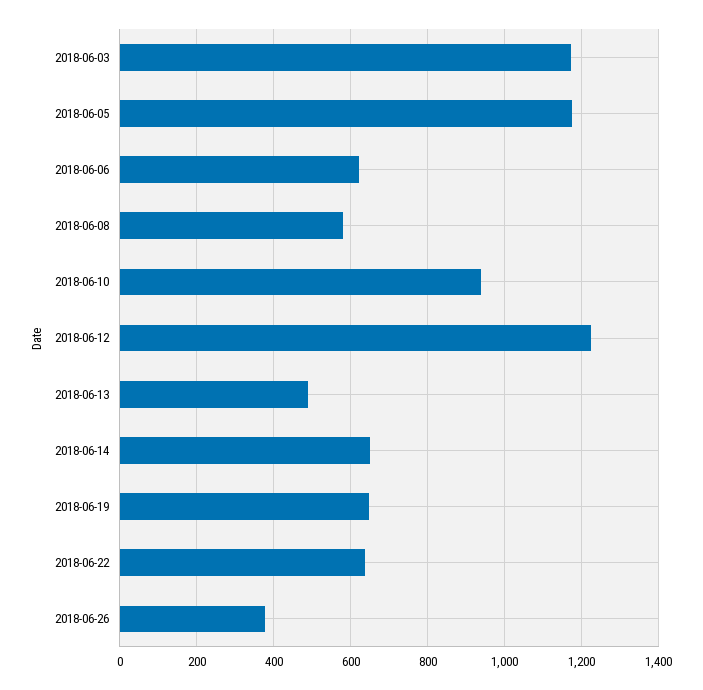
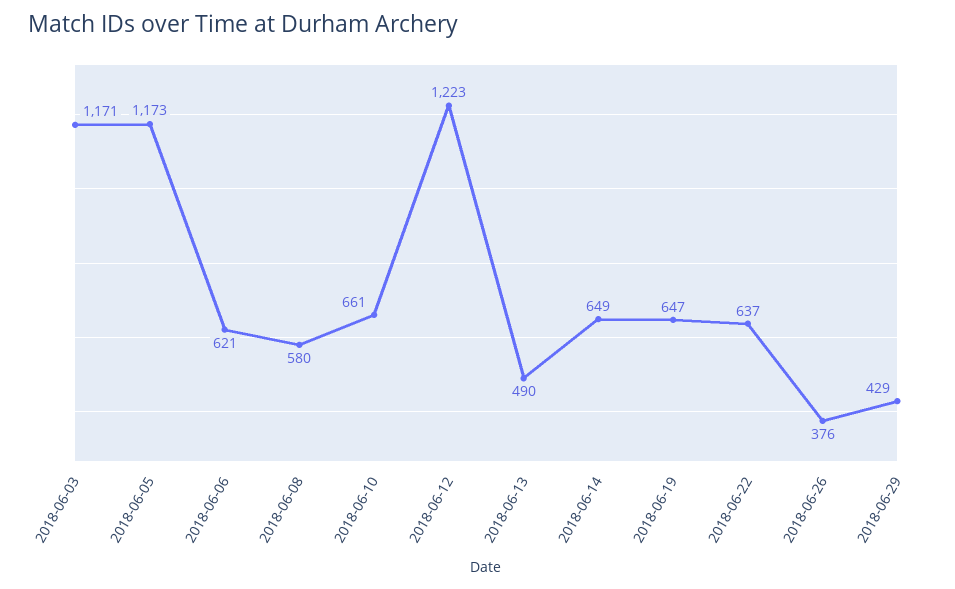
2018-06-10: 940 -> 661
2018-06-29: none -> 429

